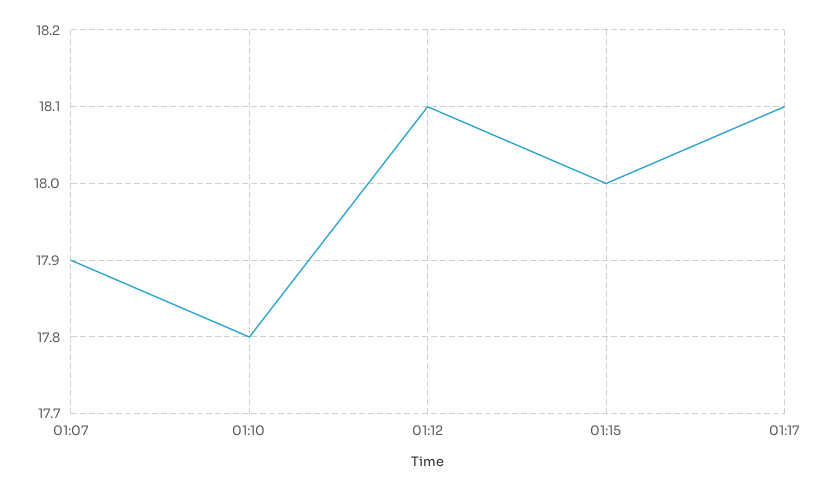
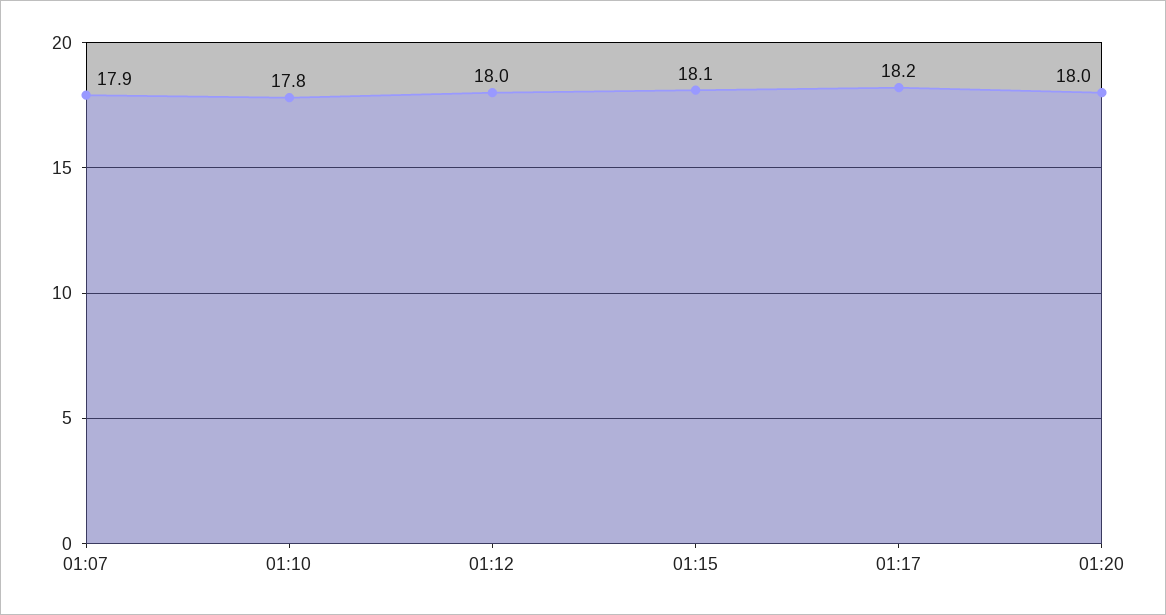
01:12: 18.1 -> 18
01:15: 18 -> 18.1
01:17: 18.1 -> 18.2
01:20: none -> 18

